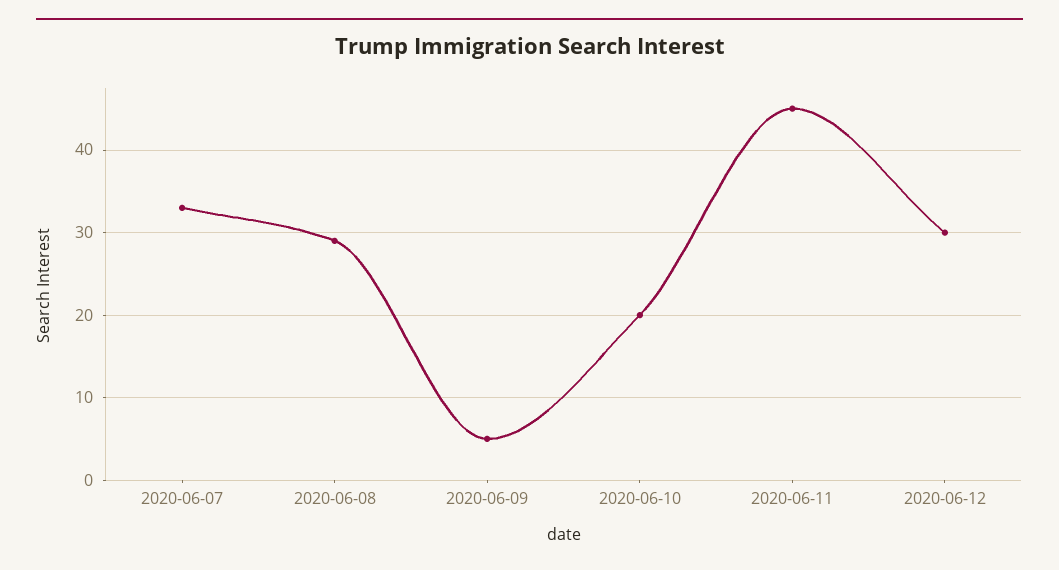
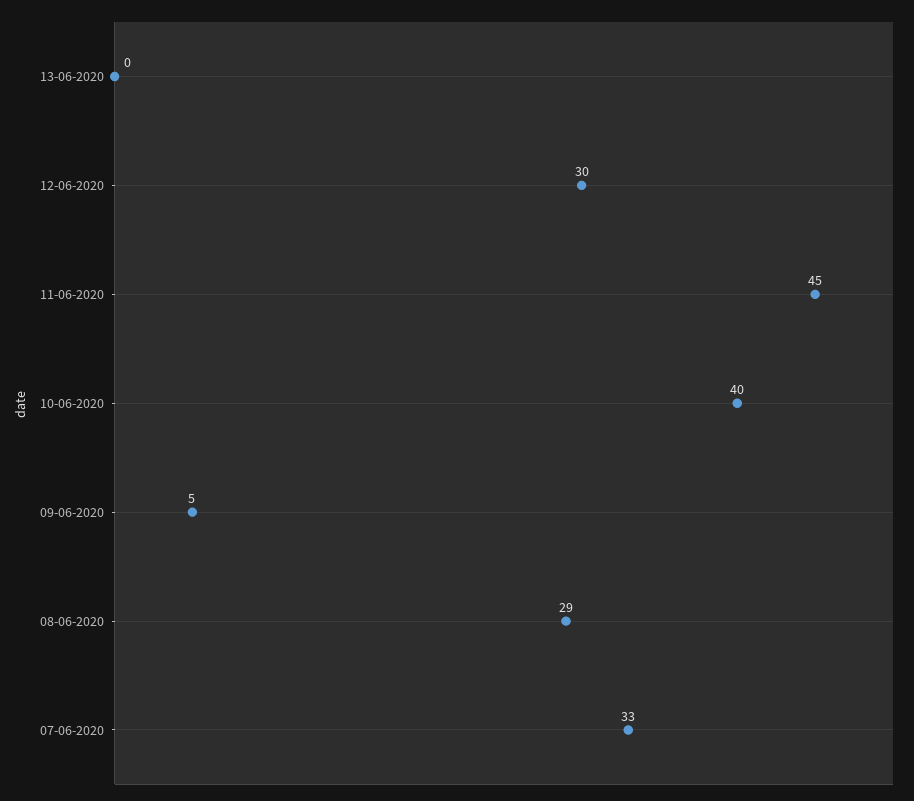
2020-06-10: 20 -> 40
13-06-2020: none -> 0

